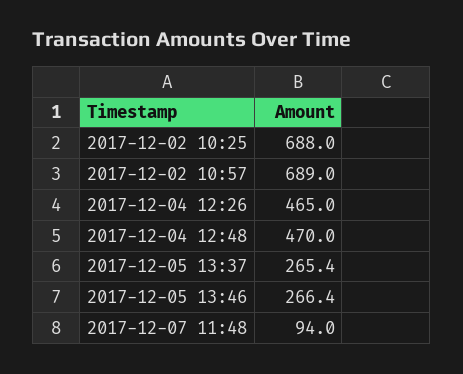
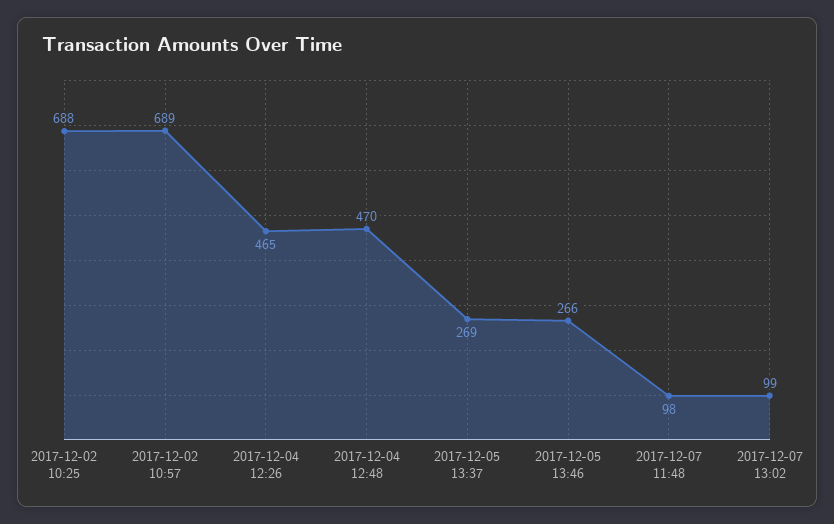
2017-12-05 13:37: 265.4 -> 269
2017-12-07 11:48: 94 -> 98
2017-12-07 13:02: none -> 99

